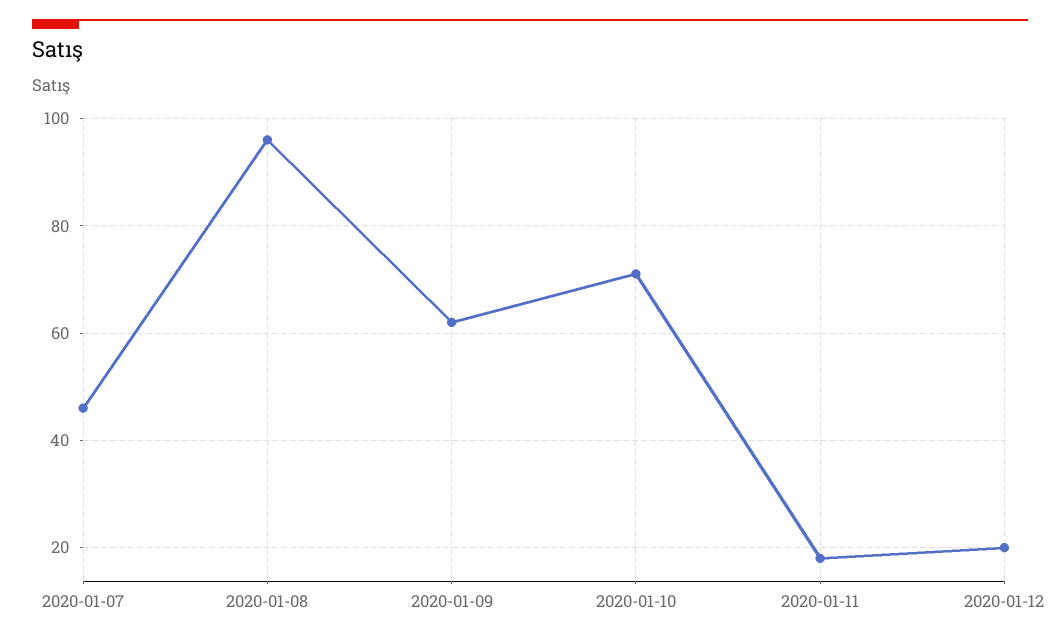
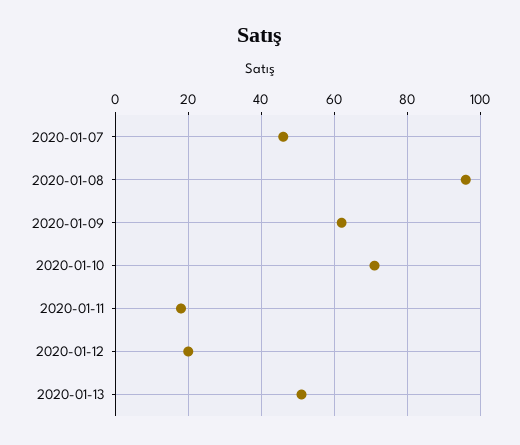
2020-01-13: none -> 50

